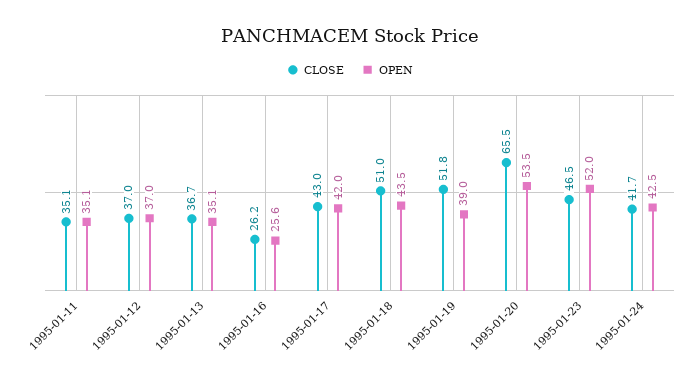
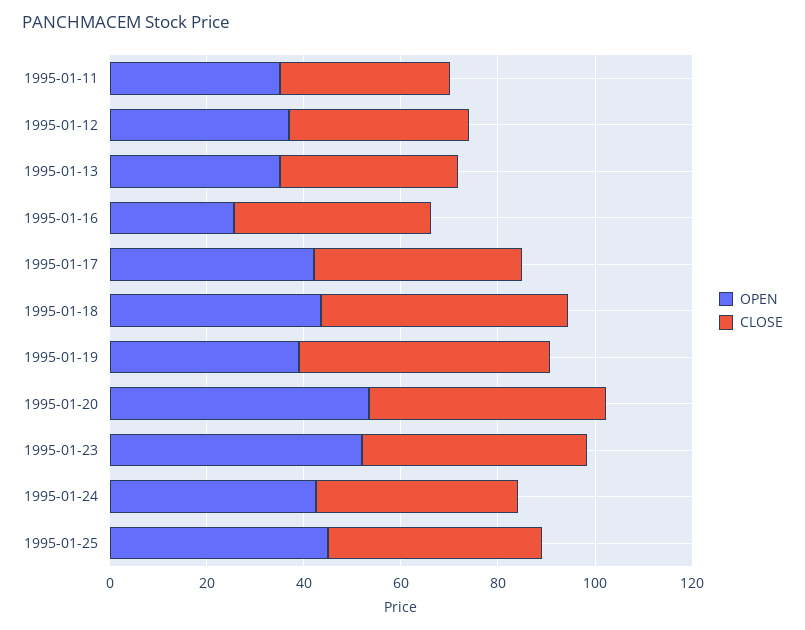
CLOSE, 1995-01-16: 26.2 -> 40
CLOSE, 1995-01-20: 65.5 -> 50
OPEN, 1995-01-25: none -> 45
CLOSE, 1995-01-25: none -> 45

